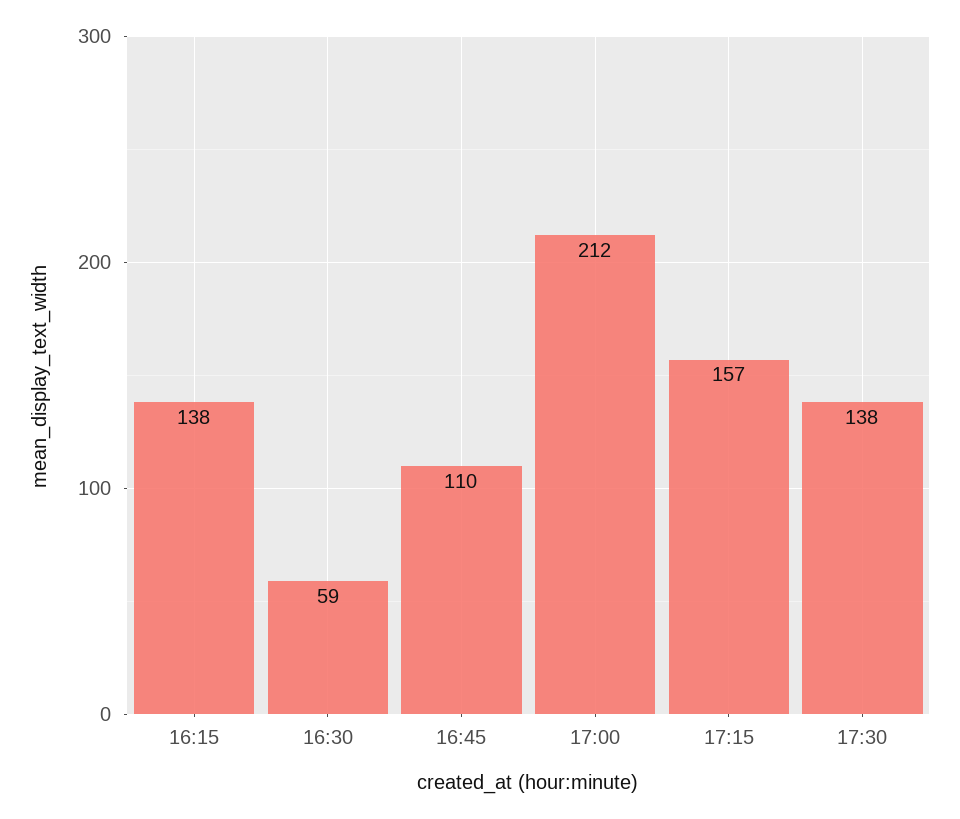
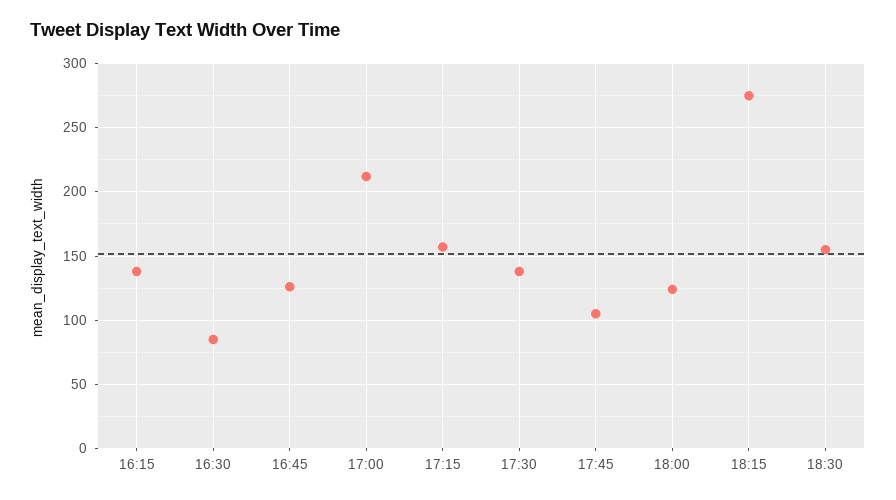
16:30: 59 -> 85
16:45: 110 -> 125
17:45: none -> 105
18:00: none -> 125
18:15: none -> 275
18:30: none -> 155

